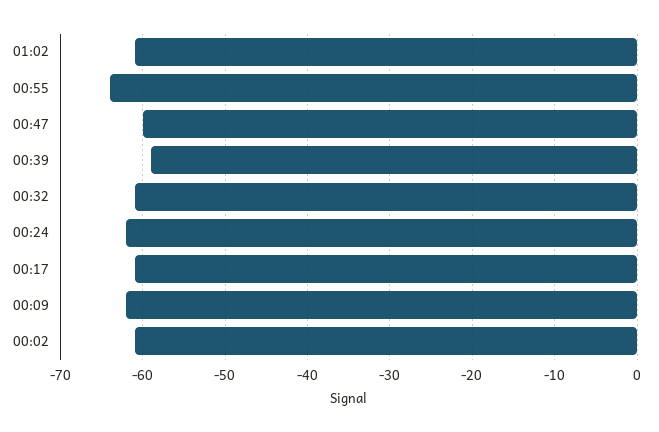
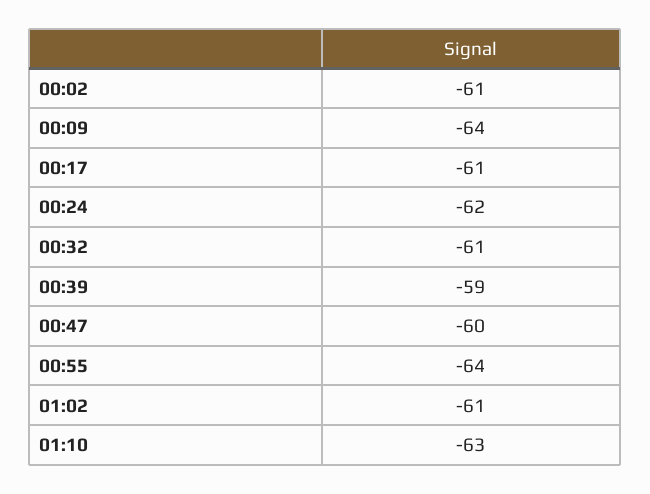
00:09: -62 -> -64
01:10: none -> -63

